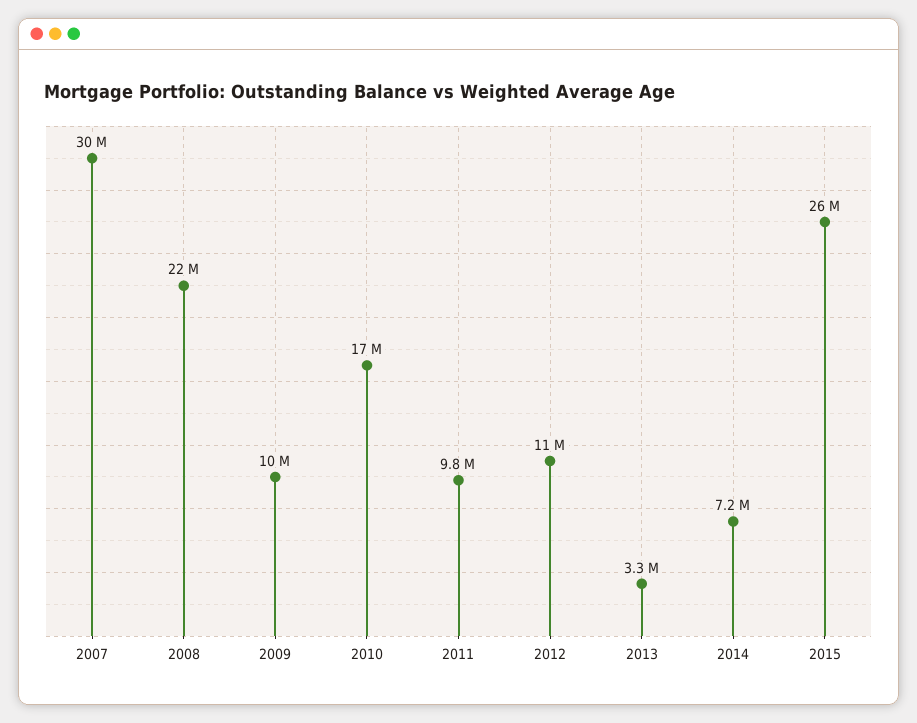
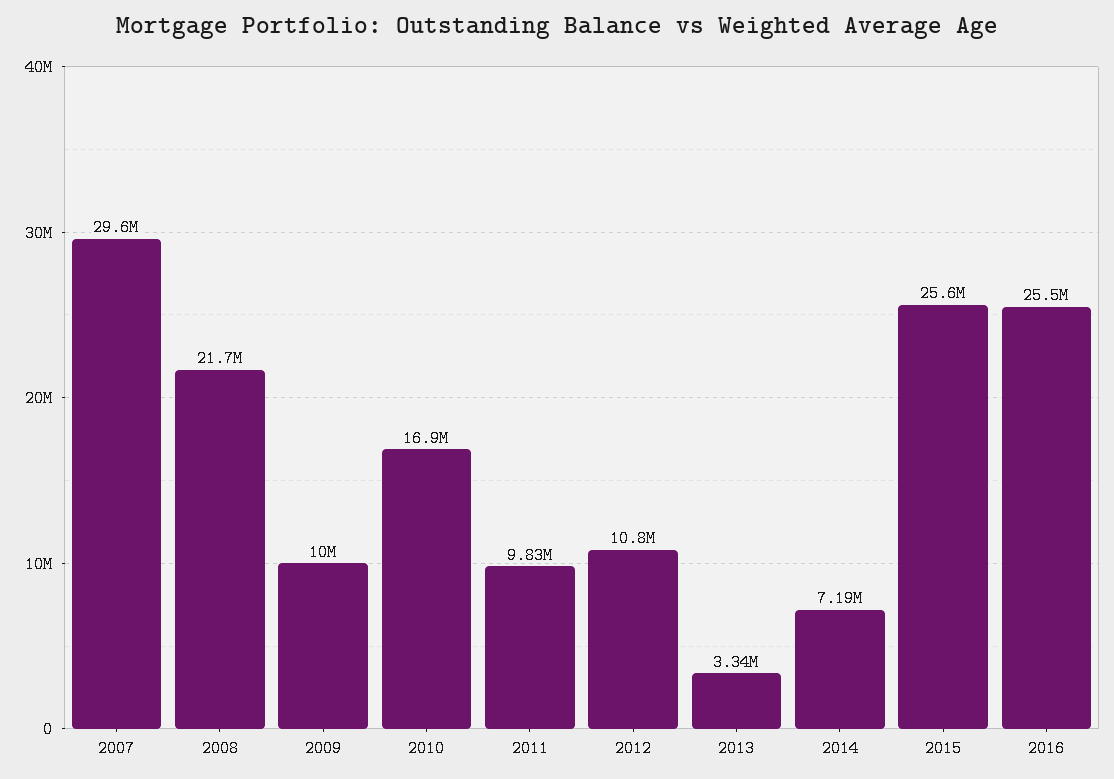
2016: none -> 25500000

